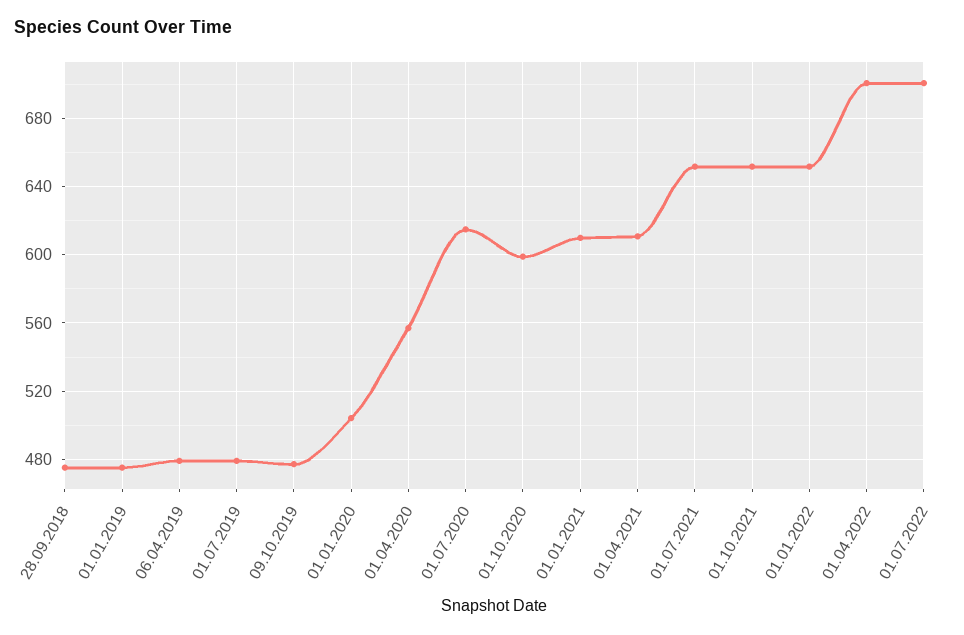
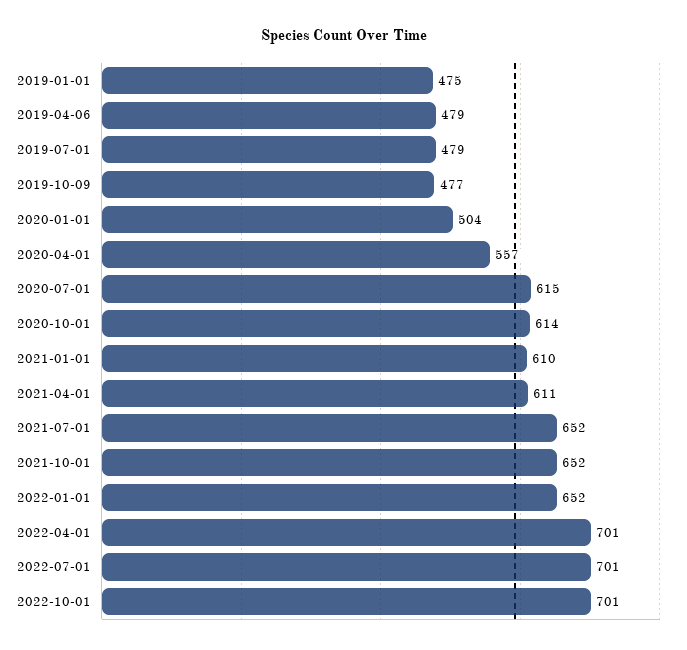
28.09.2018: 475 -> none
01.10.2020: 600 -> 614
2022-10-01: none -> 701

